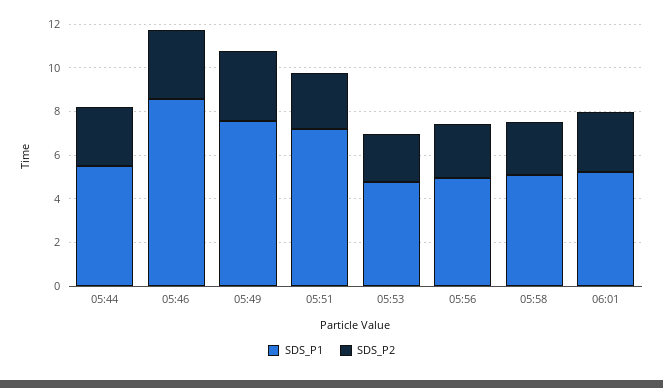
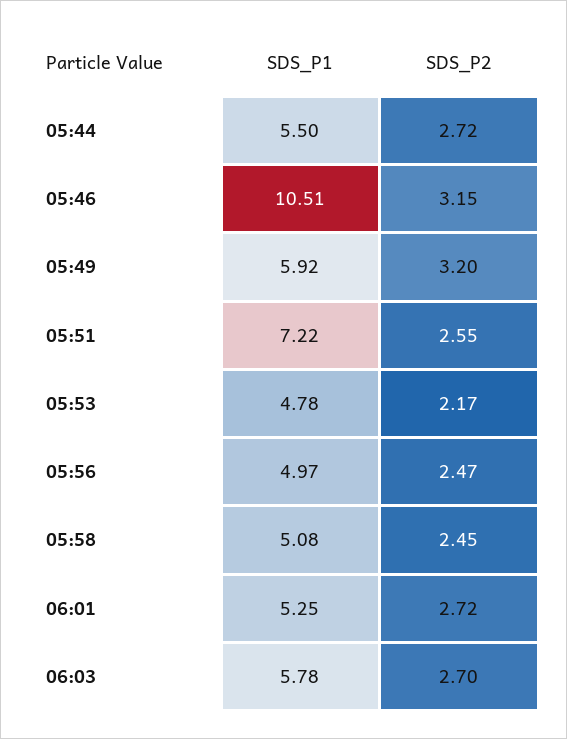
SDS_P1, 05:46: 8.5 -> 10.51
SDS_P1, 05:49: 7.5 -> 5.92
SDS_P1, 06:03: none -> 5.78
SDS_P2, 06:03: none -> 2.7

